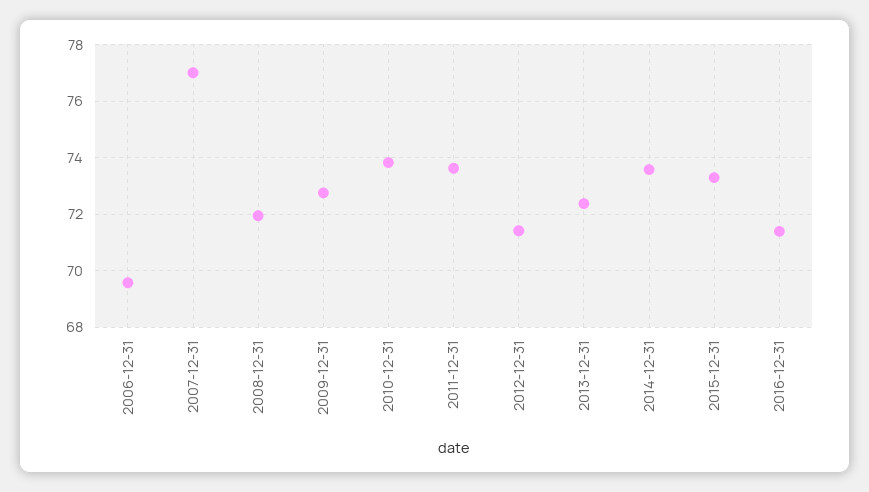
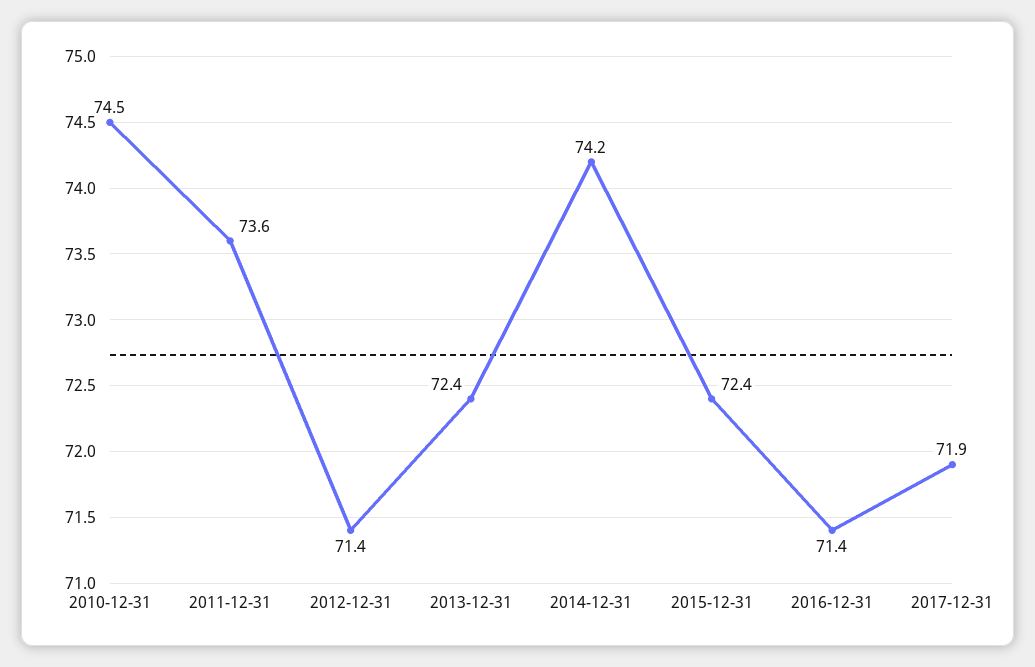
2006-12-31: 69.5 -> none
2007-12-31: 77 -> none
2008-12-31: 72 -> none
2009-12-31: 72.75 -> none
2010-12-31: 73.75 -> 74.5
2014-12-31: 73.5 -> 74.2
2015-12-31: 73.25 -> 72.4
2017-12-31: none -> 71.9

